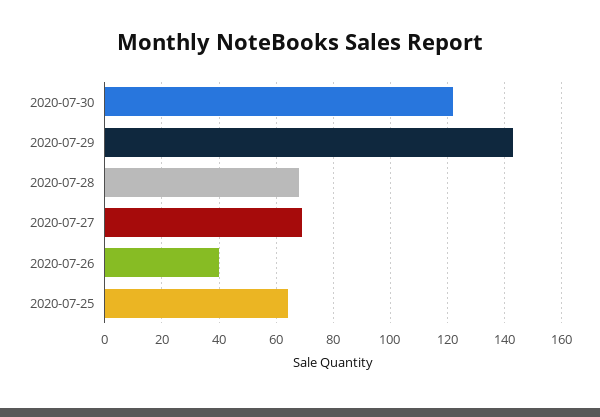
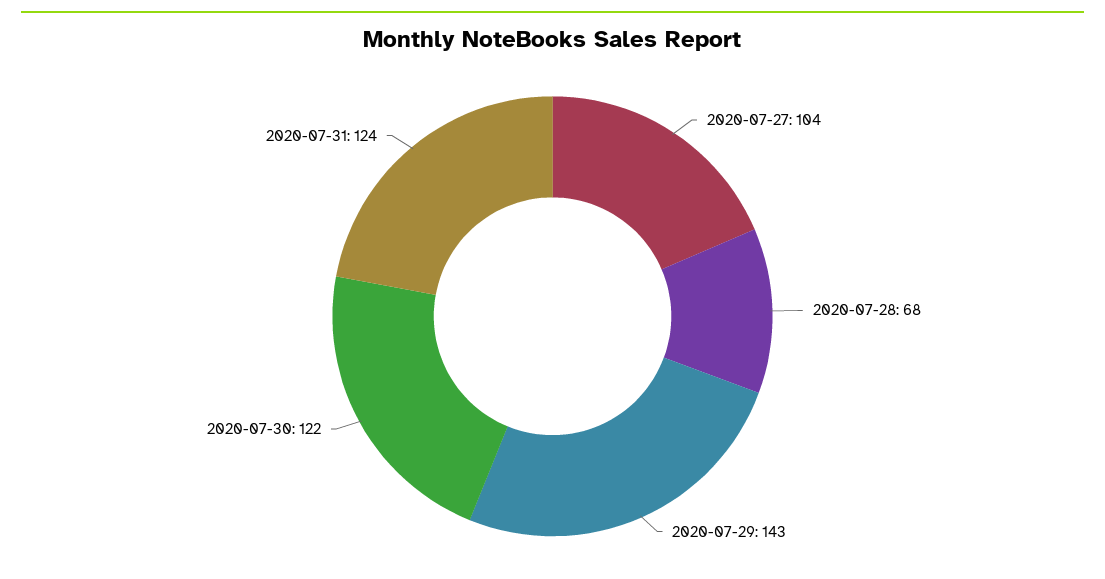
2020-07-27: 70 -> 104
2020-07-26: 40 -> none
2020-07-25: 65 -> none
2020-07-31: none -> 124

